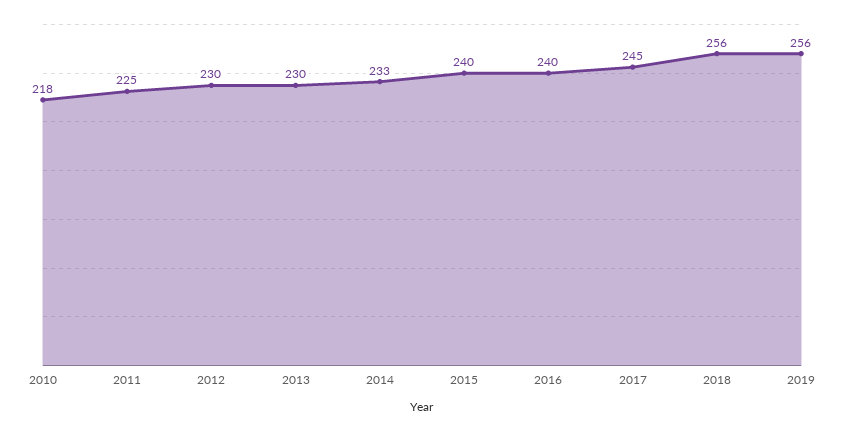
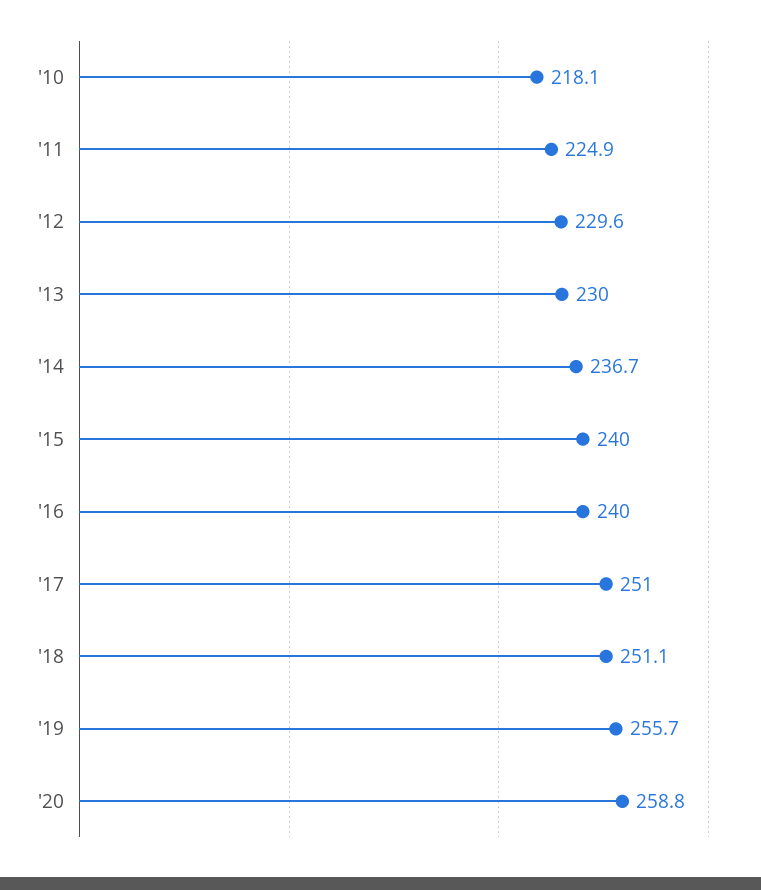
2014: 233 -> 236.7
2017: 245 -> 251
2018: 256 -> 251.1
'20: none -> 258.8

